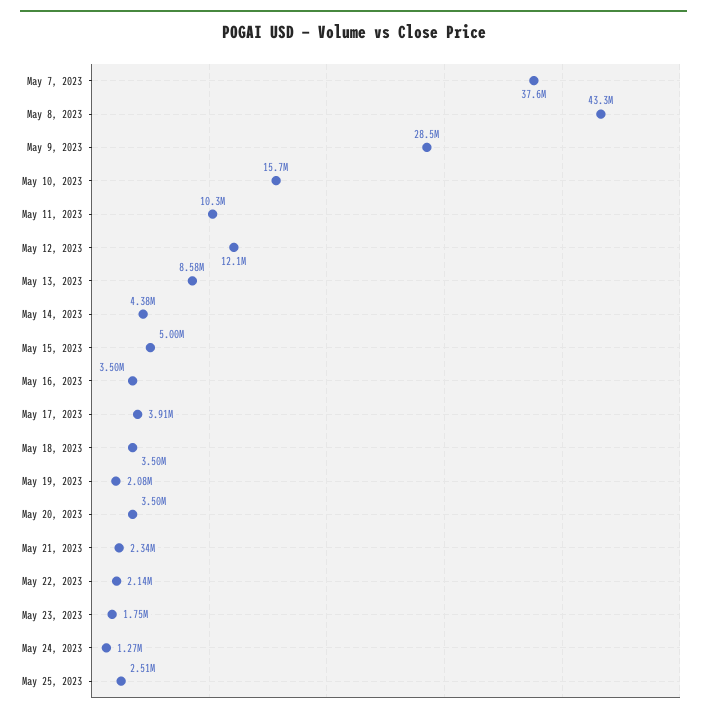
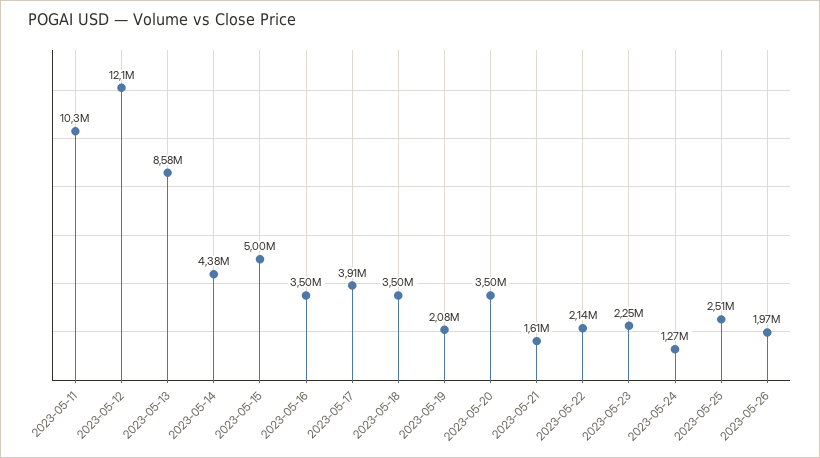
May 7, 2023: 37600000 -> none
May 8, 2023: 43300000 -> none
May 9, 2023: 28500000 -> none
May 10, 2023: 15700000 -> none
May 21, 2023: 2340000 -> 1610000
May 23, 2023: 1750000 -> 2250000
2023-05-26: none -> 1970000

